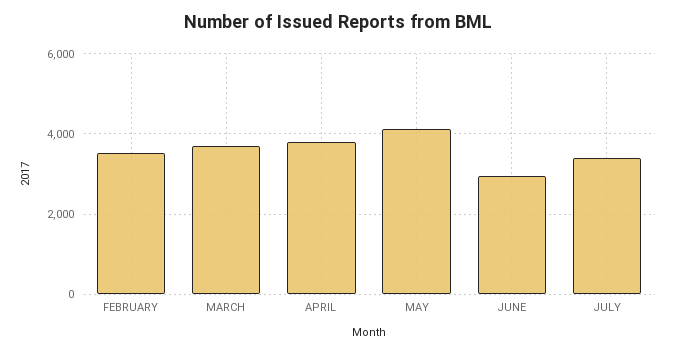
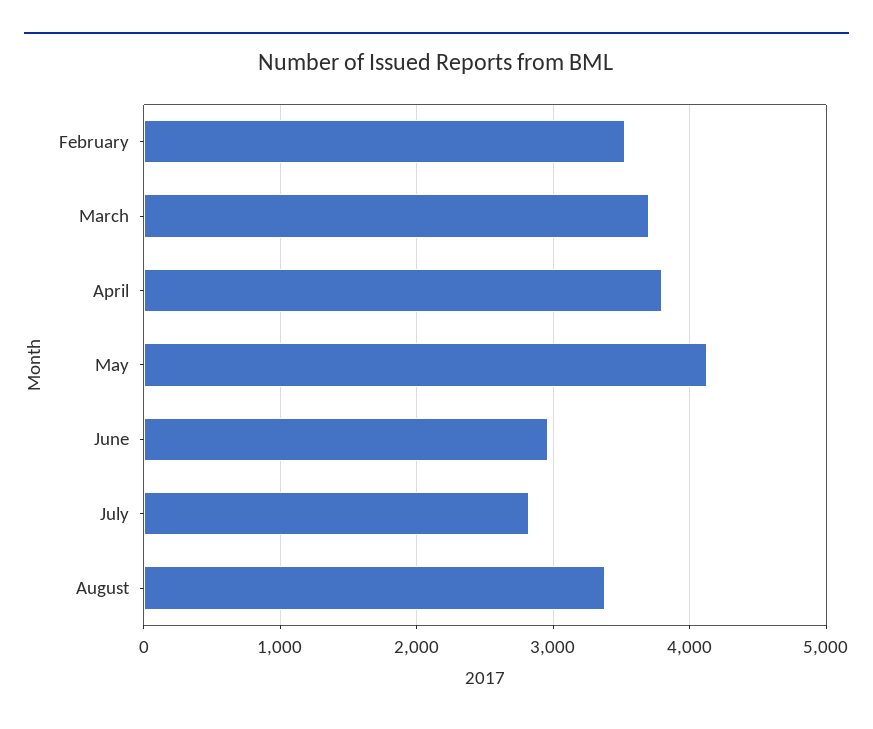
JULY: 3400 -> 2800
August: none -> 3400

